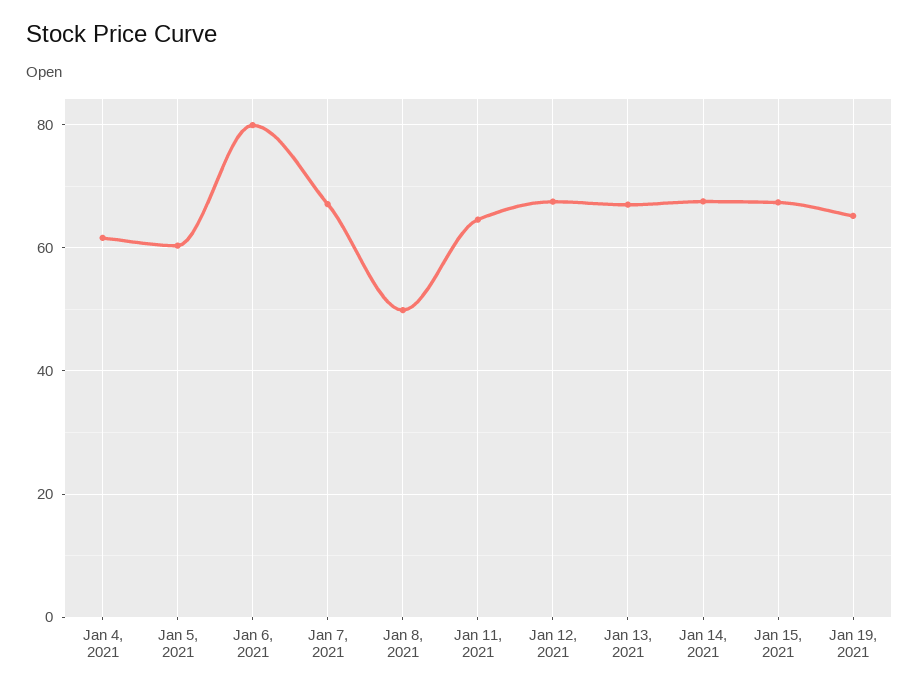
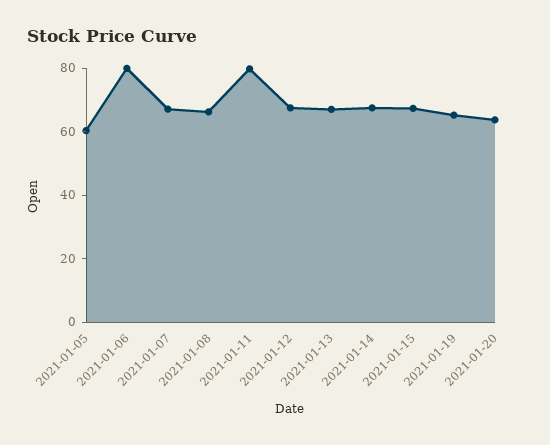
Jan 4, 2021: 62 -> none
Jan 8, 2021: 50 -> 65
Jan 11, 2021: 64 -> 80
2021-01-20: none -> 65

